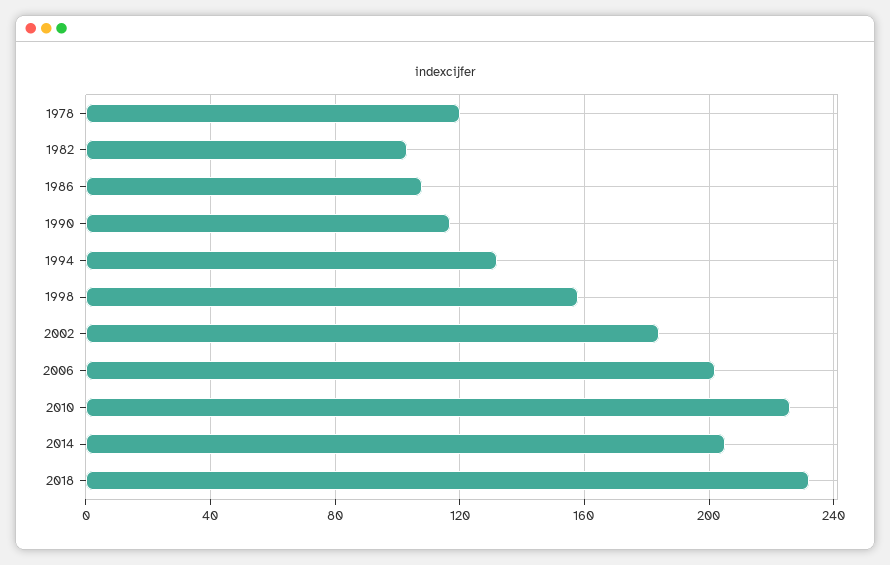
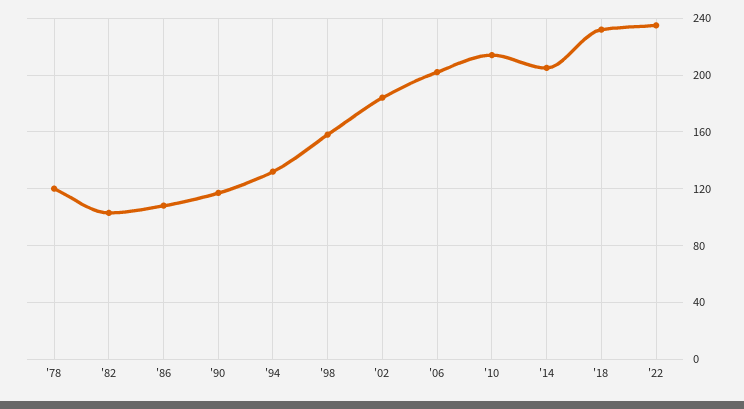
2010: 225 -> 215
'22: none -> 235

